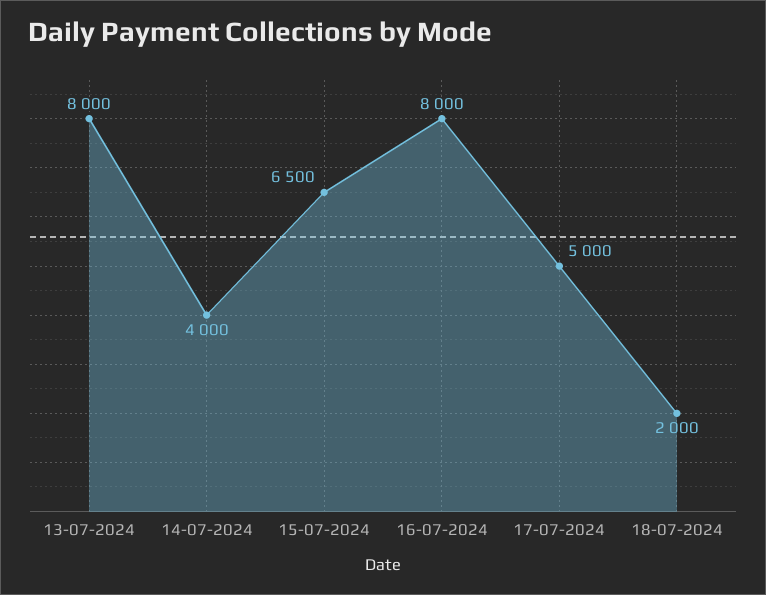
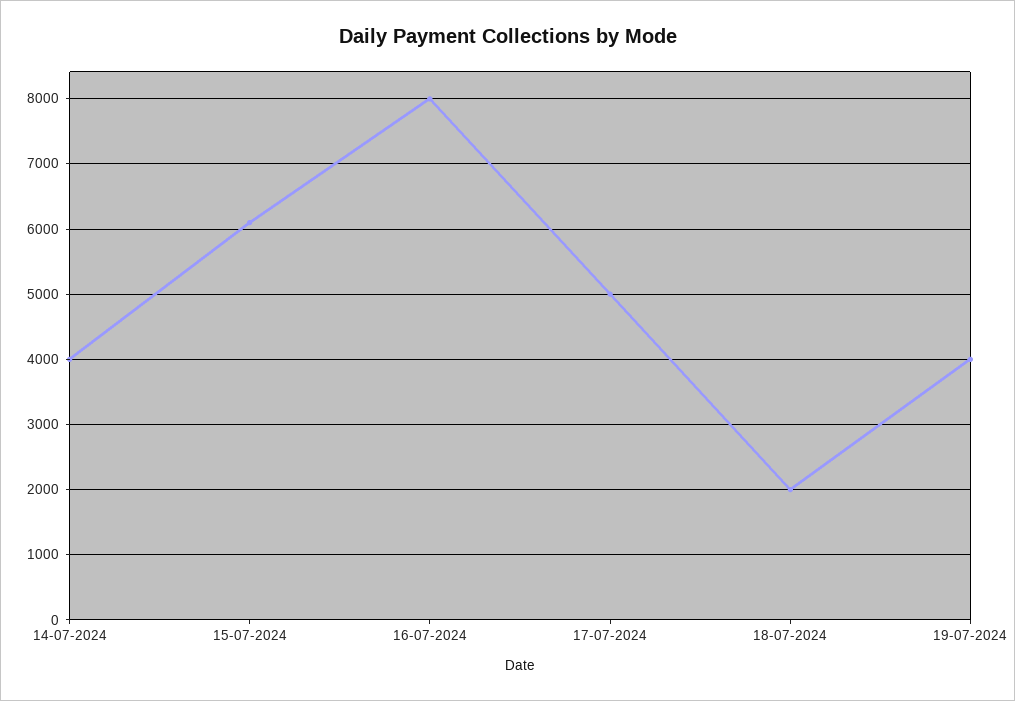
13-07-2024: 8000 -> none
15-07-2024: 6500 -> 6100
19-07-2024: none -> 4000

